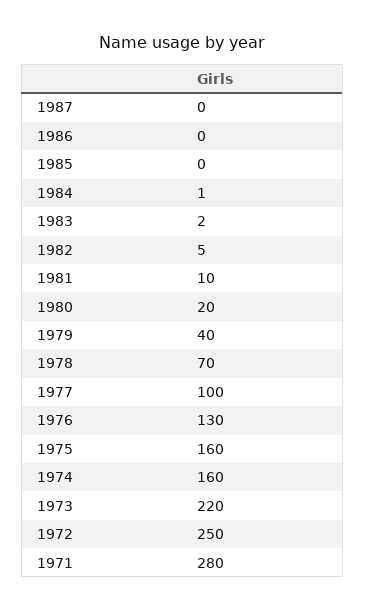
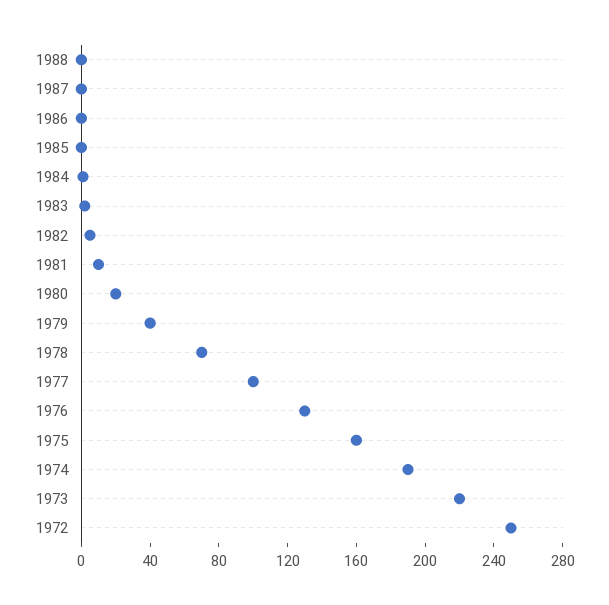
1974: 160 -> 190
1971: 280 -> none
1988: none -> 0

